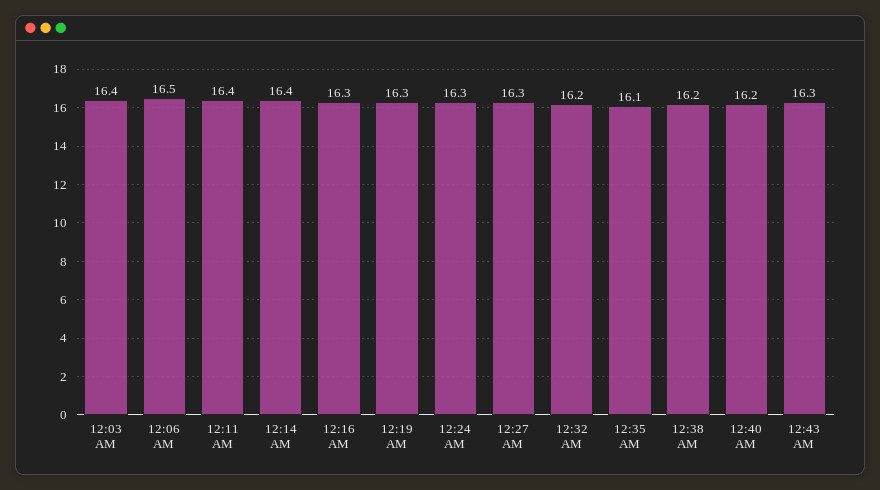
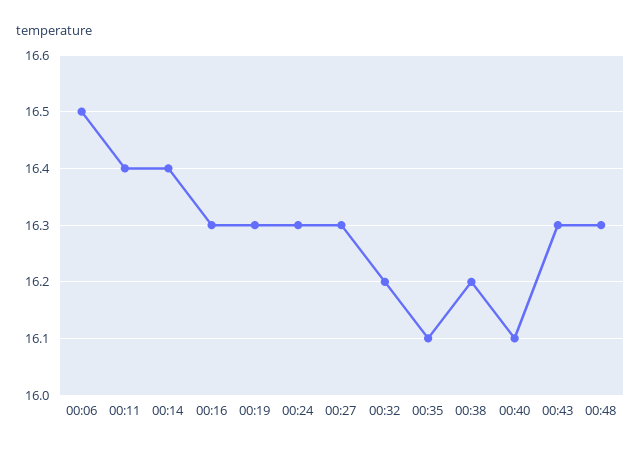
12:03 AM: 16.4 -> none
12:40 AM: 16.2 -> 16.1
00:48: none -> 16.3

